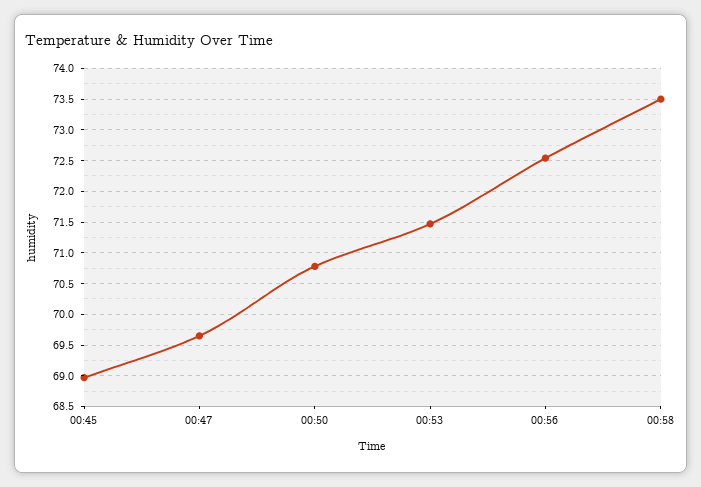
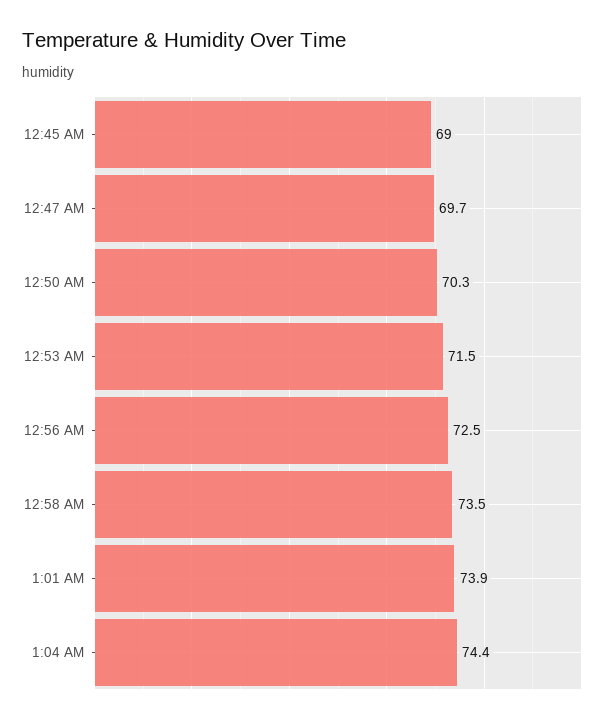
00:50: 70.8 -> 70.3
1:01 AM: none -> 73.9
1:04 AM: none -> 74.4

